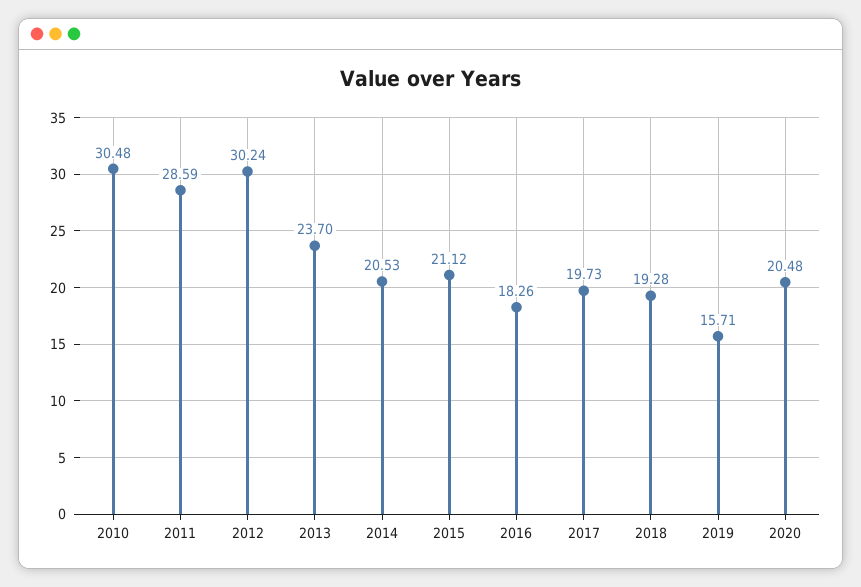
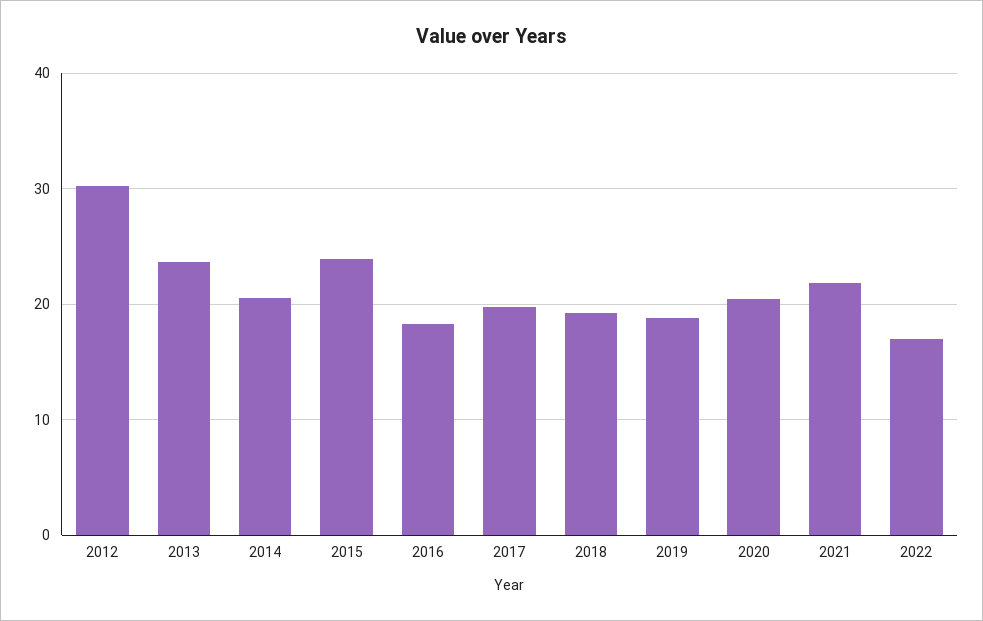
2010: 30.48 -> none
2011: 28.59 -> none
2015: 21.12 -> 24
2019: 15.71 -> 19
2021: none -> 22
2022: none -> 17

